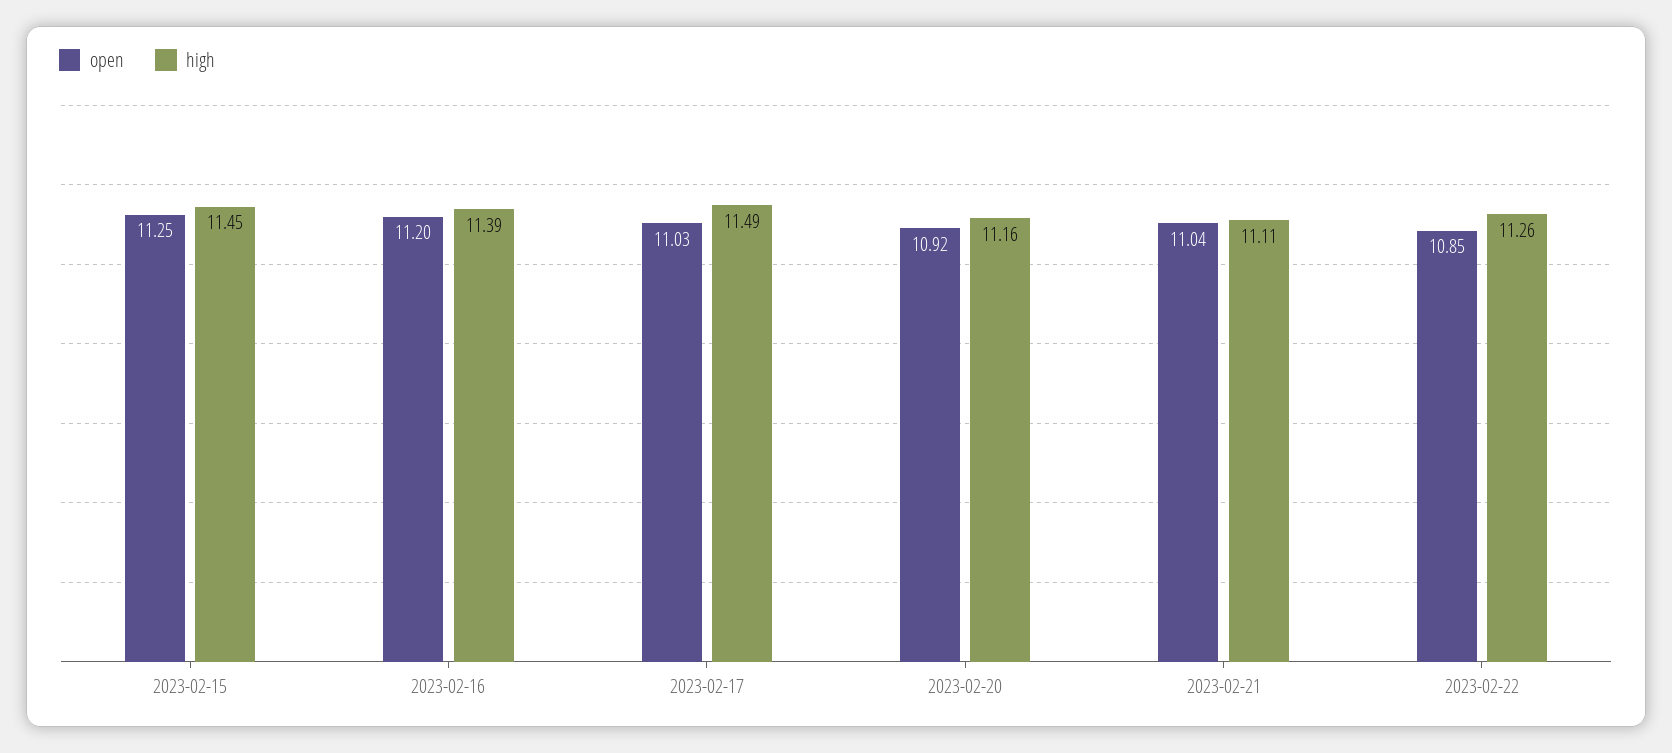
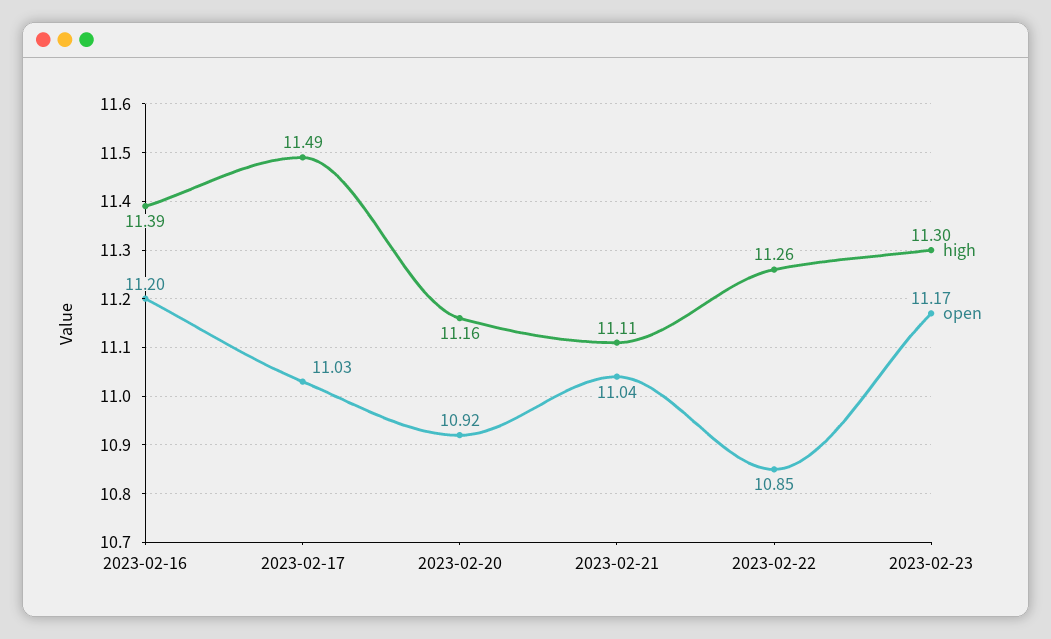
open, 2023-02-15: 11.25 -> none
high, 2023-02-15: 11.45 -> none
high, 2023-02-23: none -> 11.3
open, 2023-02-23: none -> 11.17

